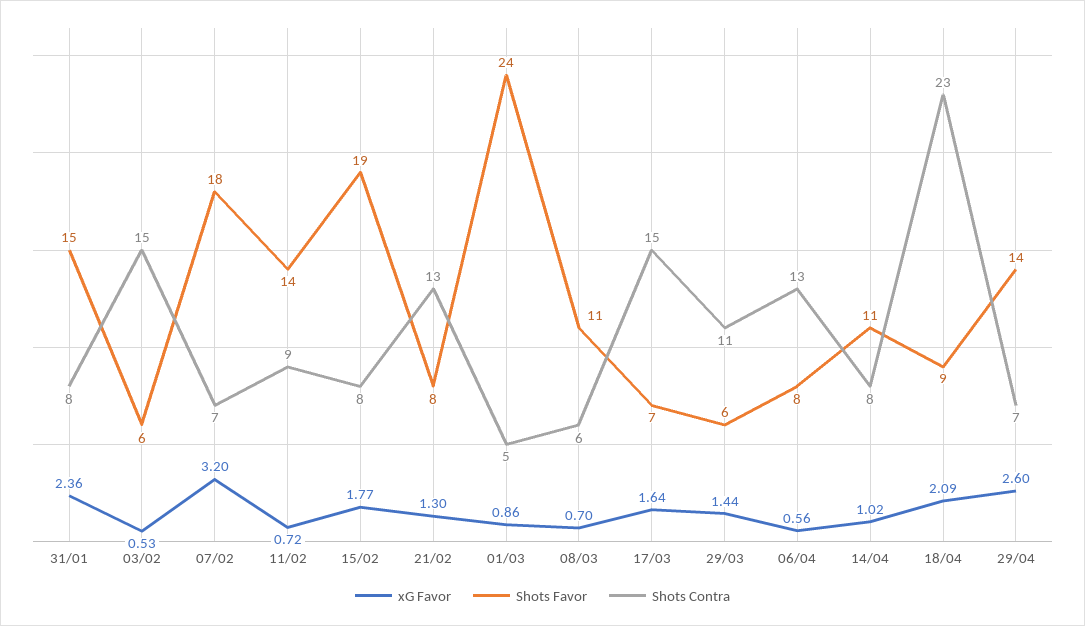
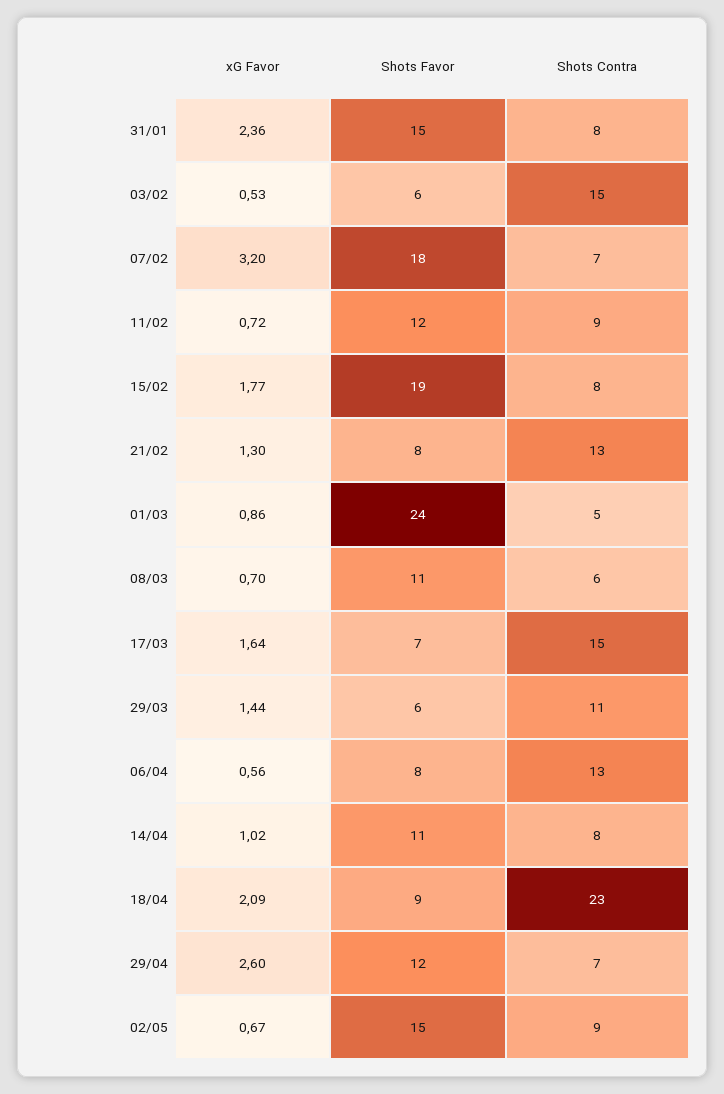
Shots Favor, 11/02: 14 -> 12
Shots Favor, 29/04: 14 -> 12
xG Favor, 02/05: none -> 0.67
Shots Favor, 02/05: none -> 15
Shots Contra, 02/05: none -> 9

